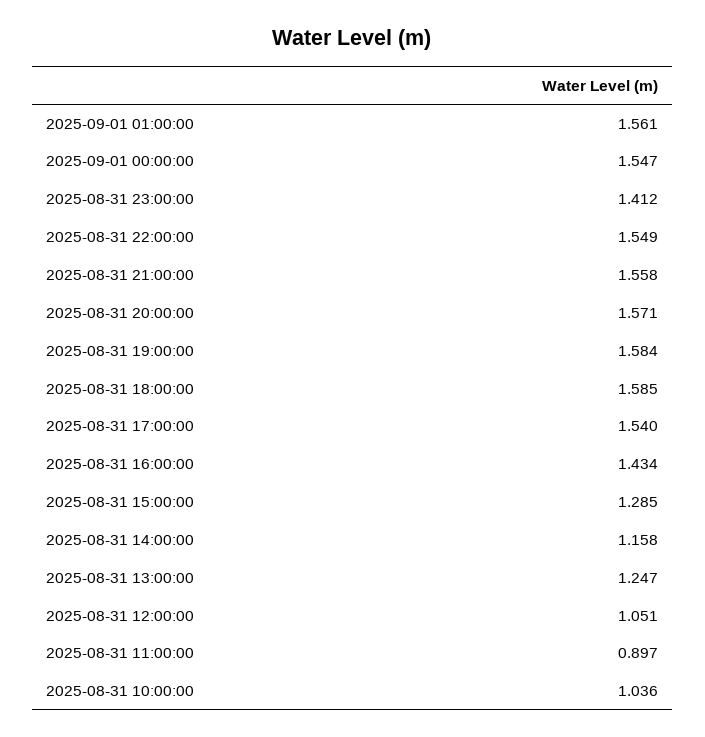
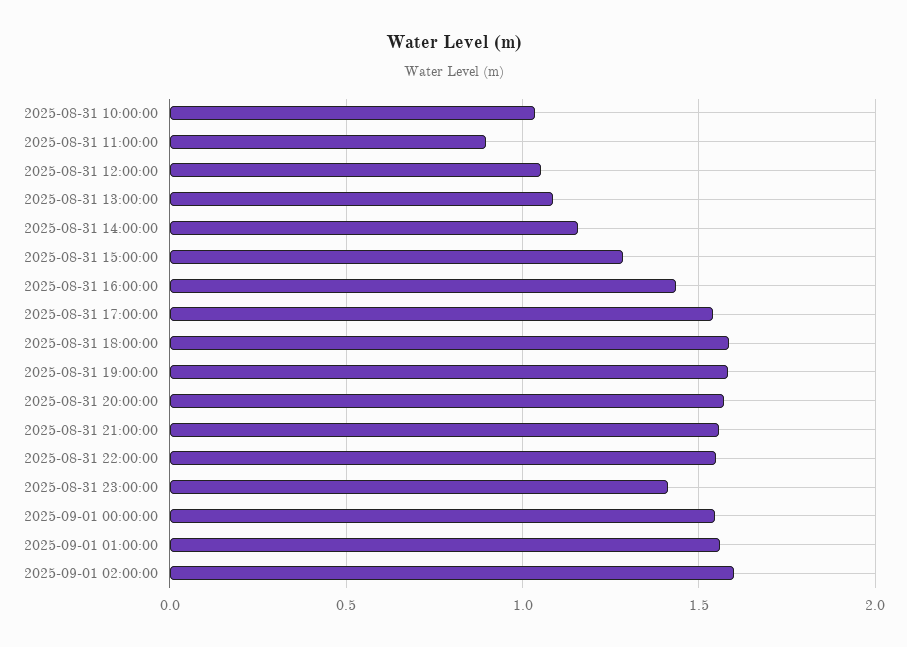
2025-08-31 13:00:00: 1.247 -> 1.1
2025-09-01 02:00:00: none -> 1.6

